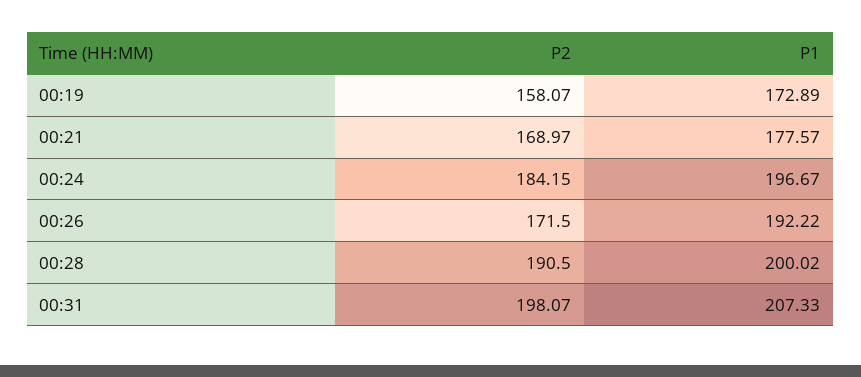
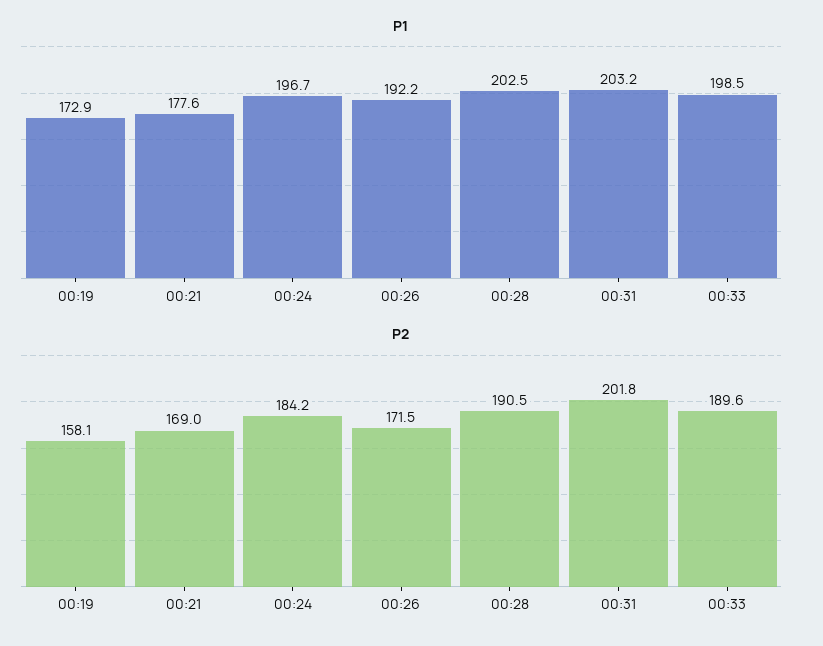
P1, 00:28: 200.02 -> 202.5
P2, 00:31: 198.07 -> 201.8
P1, 00:31: 207.33 -> 203.2
P1, 00:33: none -> 198.5
P2, 00:33: none -> 189.6

